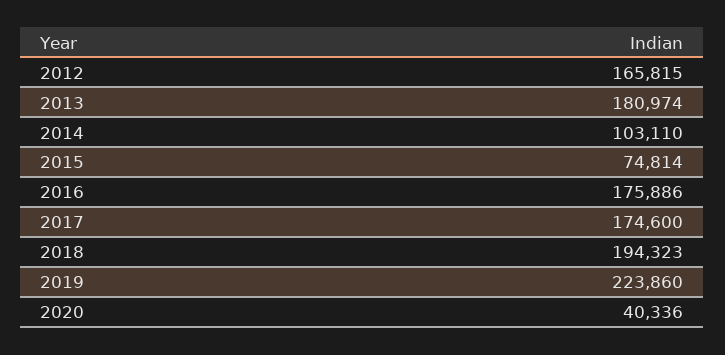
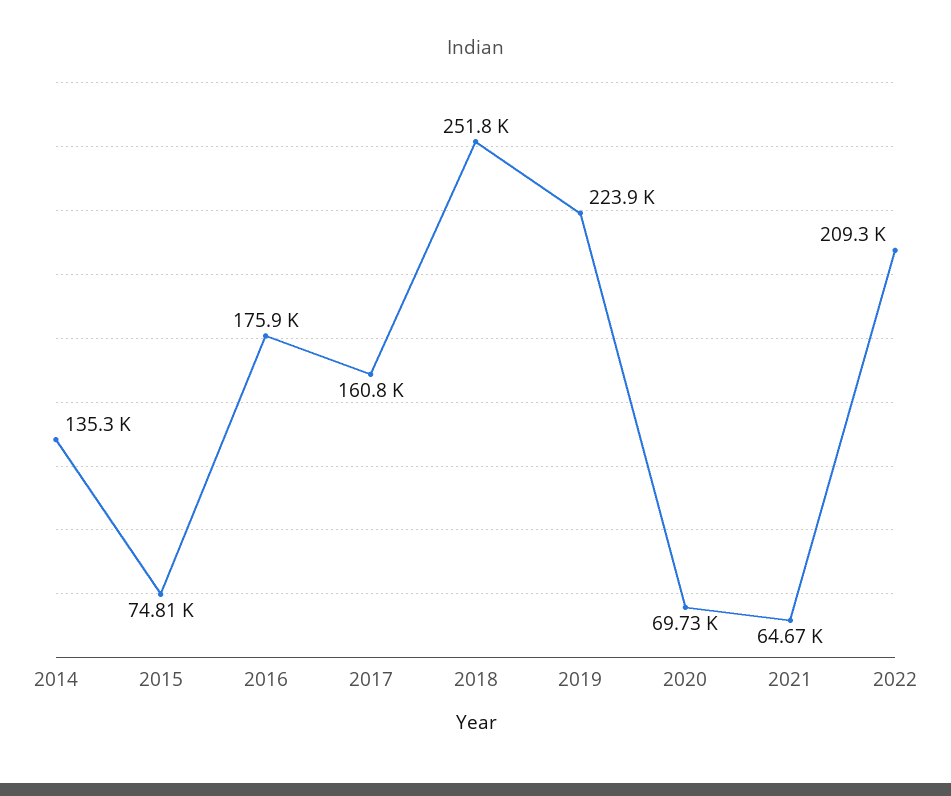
2012: 165815 -> none
2013: 180974 -> none
2014: 103110 -> 135300
2017: 174600 -> 160800
2018: 194323 -> 251800
2020: 40336 -> 69730
2021: none -> 64670
2022: none -> 209300

